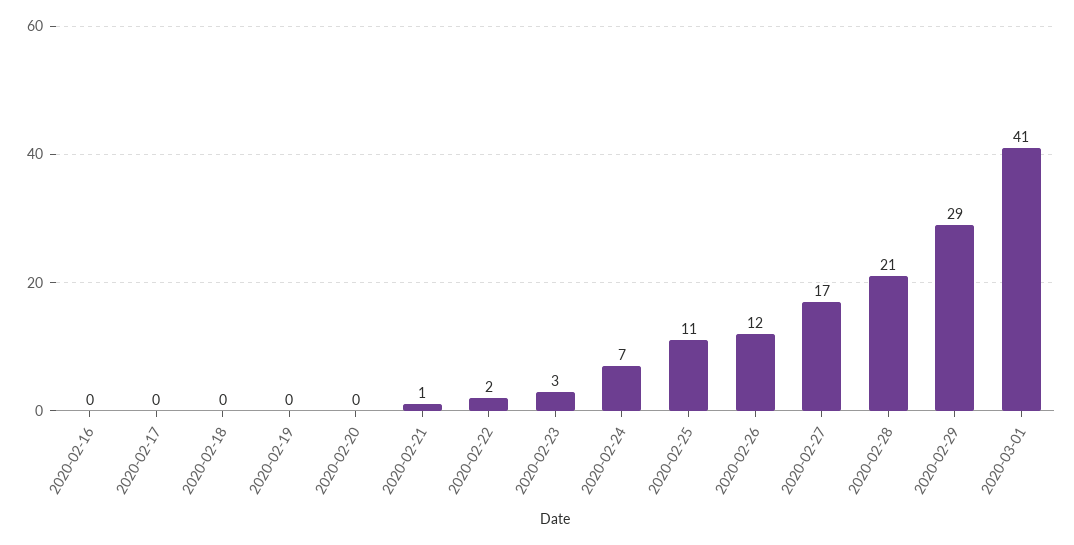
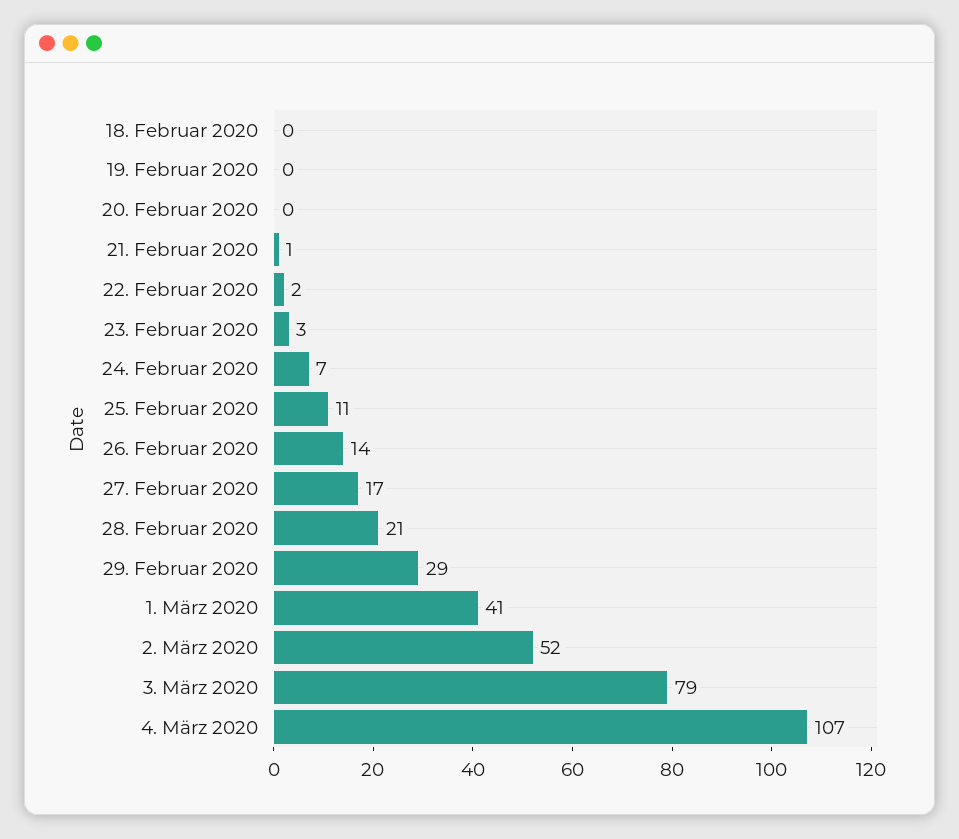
2020-02-16: 0 -> none
2020-02-17: 0 -> none
2020-02-26: 12 -> 14
2. März 2020: none -> 52
3. März 2020: none -> 79
4. März 2020: none -> 107

